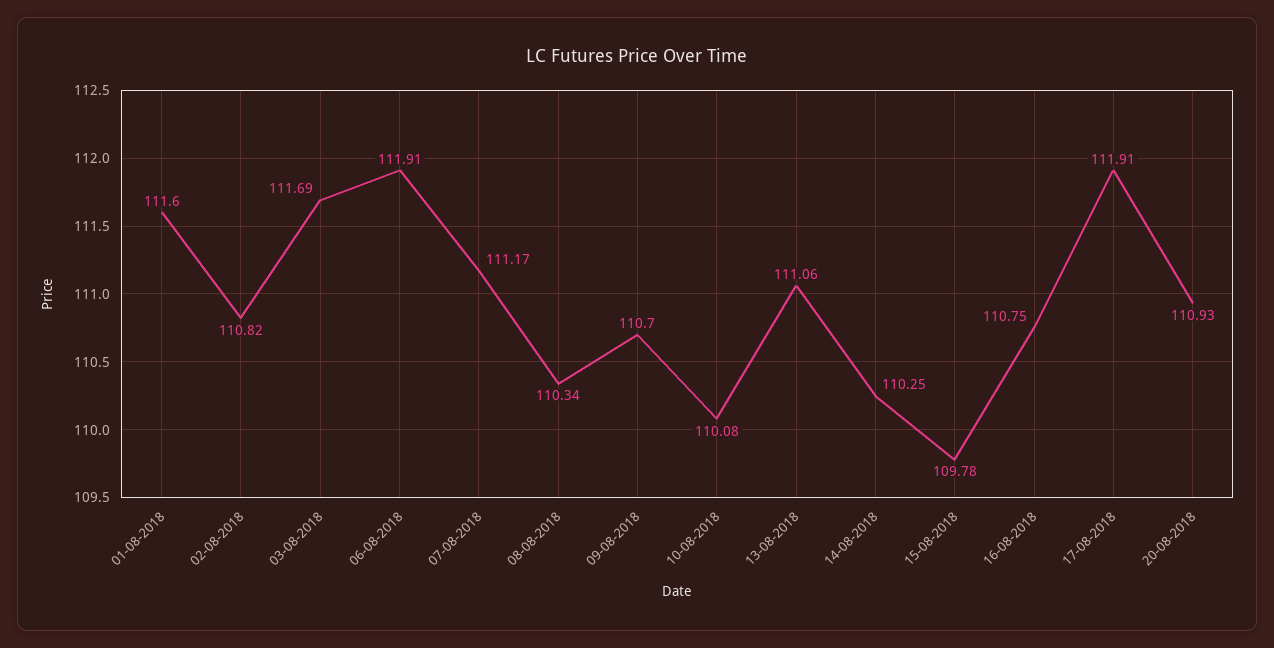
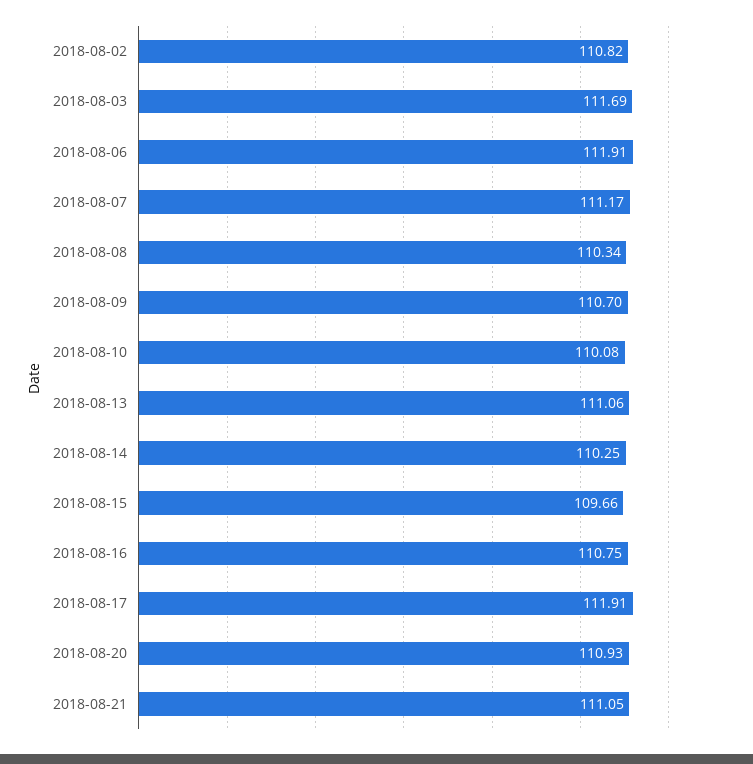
01-08-2018: 111.6 -> none
15-08-2018: 109.78 -> 109.66
2018-08-21: none -> 111.05

